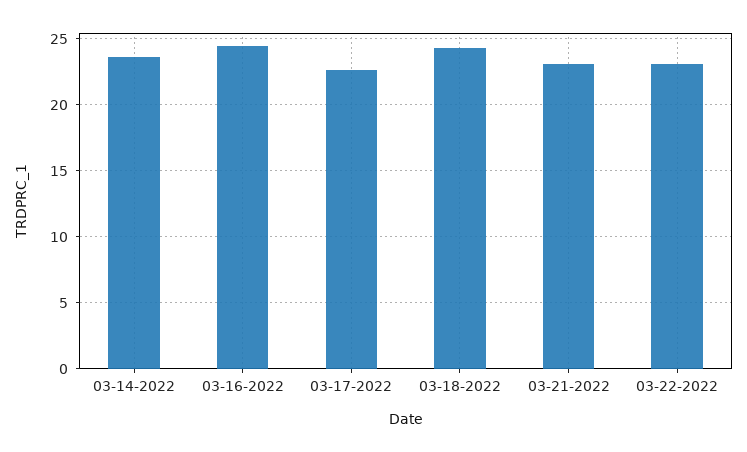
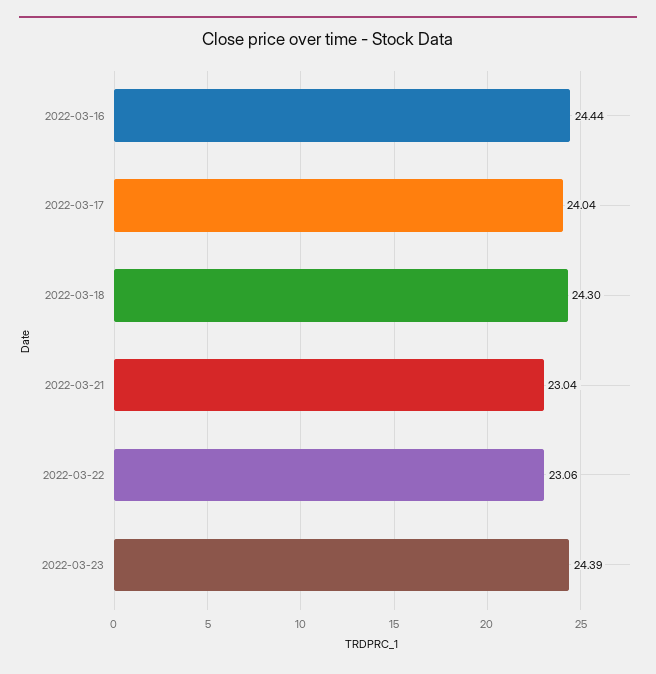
03-14-2022: 23.5 -> none
03-17-2022: 22.5 -> 24.04
2022-03-23: none -> 24.39

